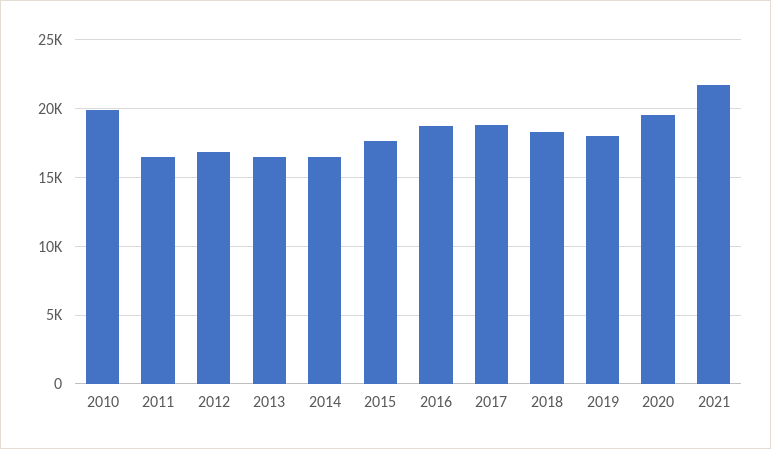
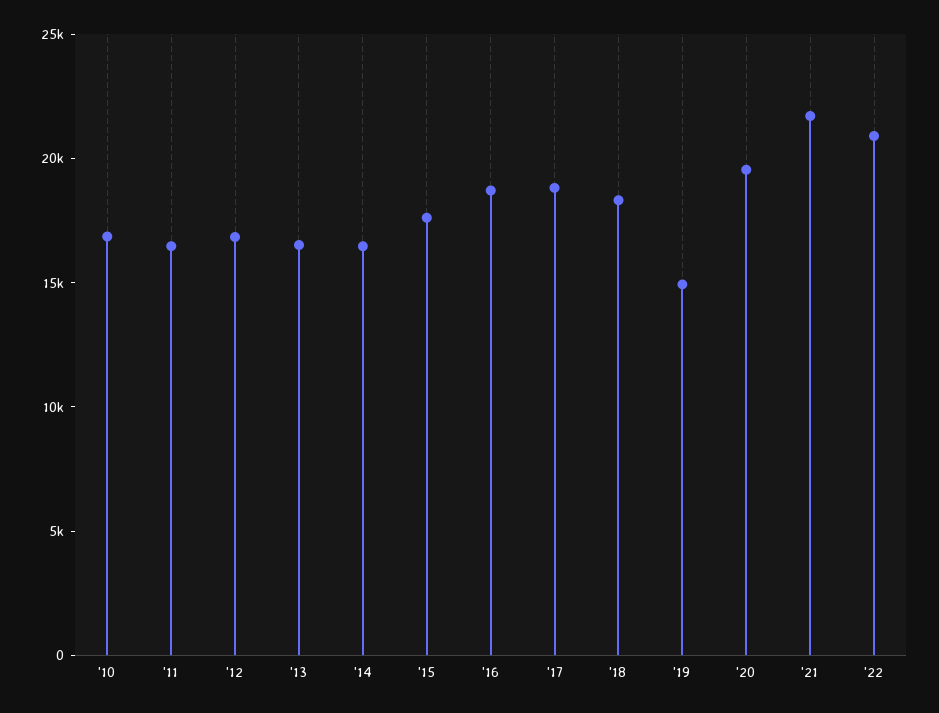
2010: 20000 -> 17000
2019: 18000 -> 15000
'22: none -> 21000

